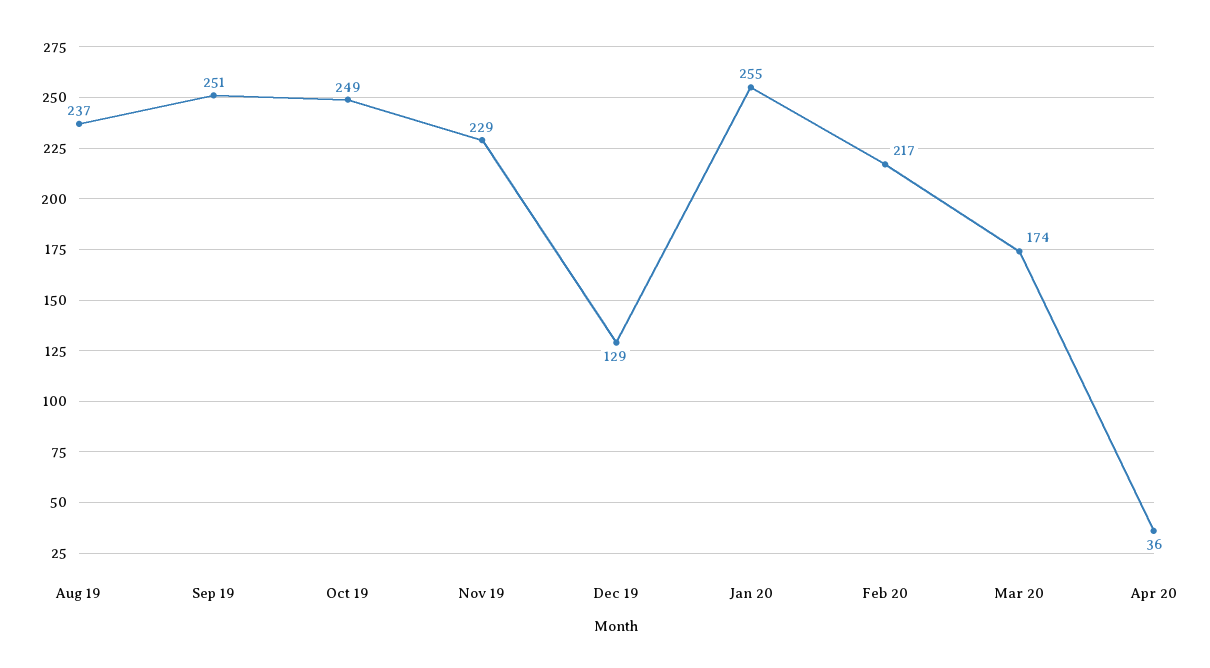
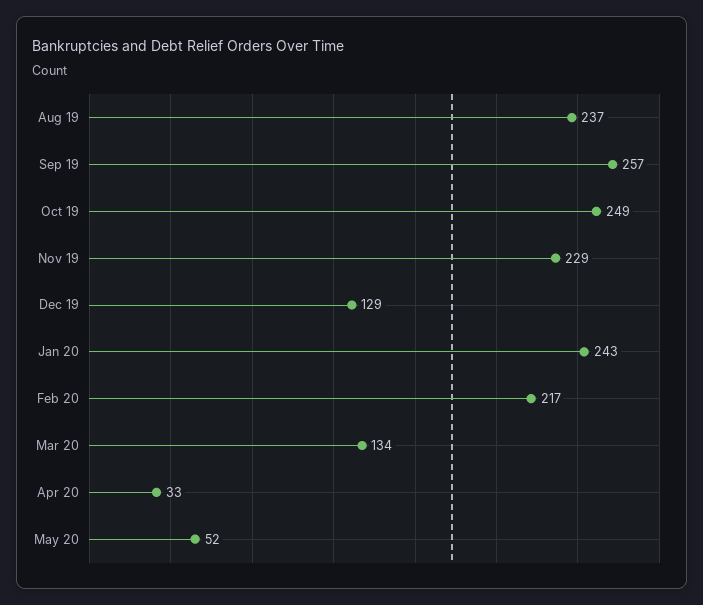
Sep 19: 251 -> 257
Jan 20: 255 -> 243
Mar 20: 174 -> 134
Apr 20: 36 -> 33
May 20: none -> 52

